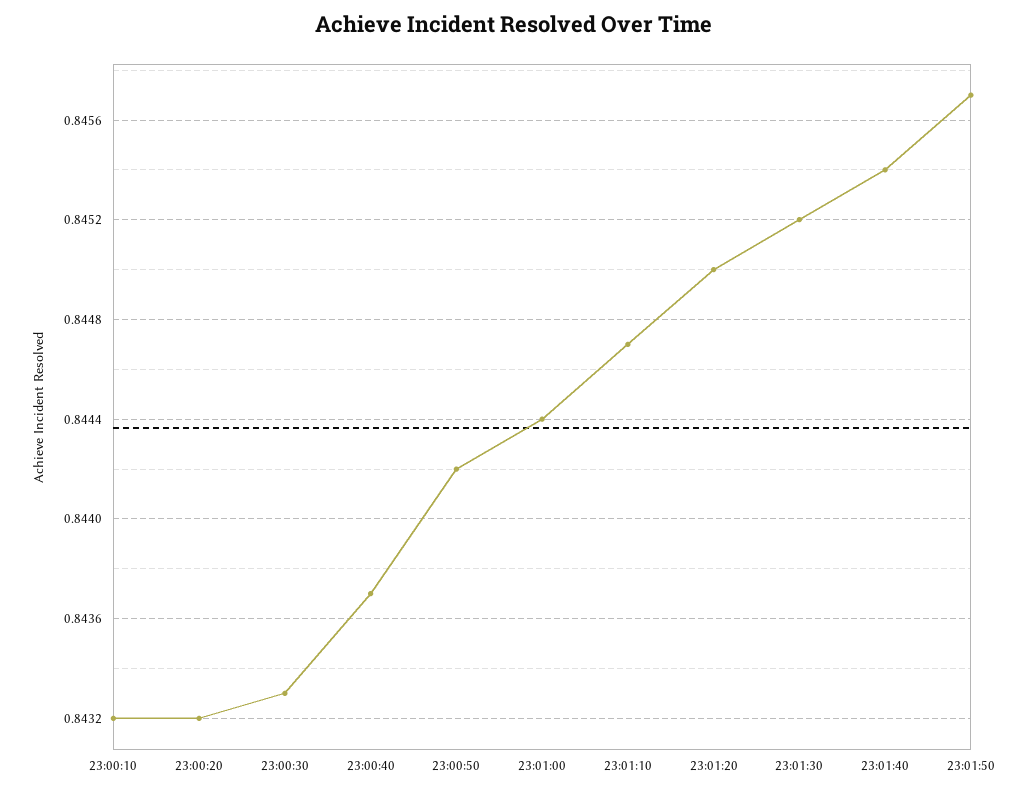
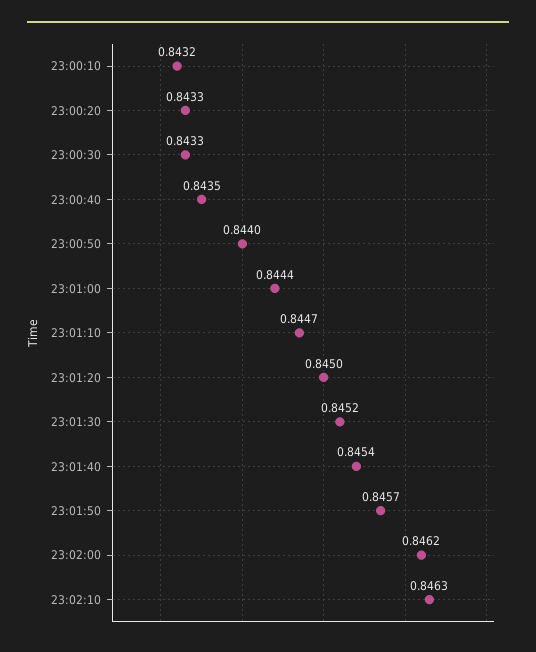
23:00:20: 0.8432 -> 0.8433
23:00:40: 0.8437 -> 0.8435
23:00:50: 0.8442 -> 0.844
23:02:00: none -> 0.8462
23:02:10: none -> 0.8463

